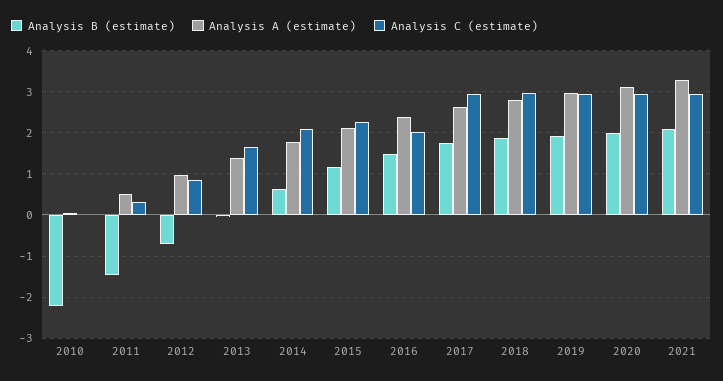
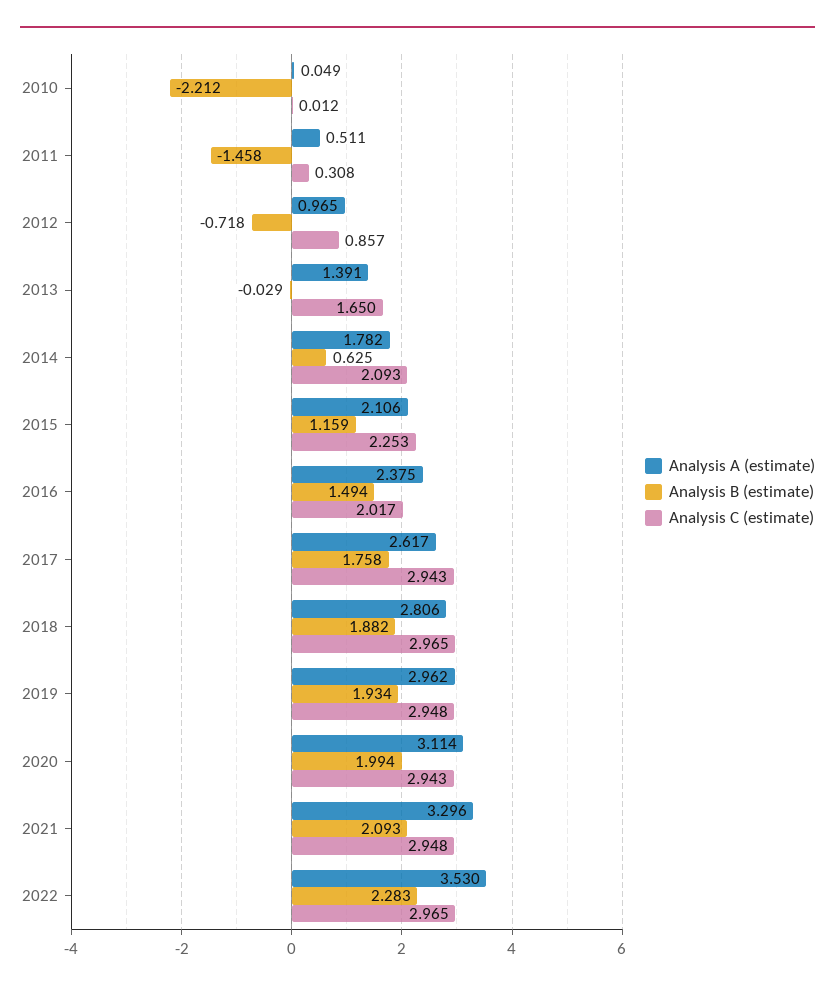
Analysis A (estimate), 2022: none -> 3.53
Analysis B (estimate), 2022: none -> 2.283
Analysis C (estimate), 2022: none -> 2.965

